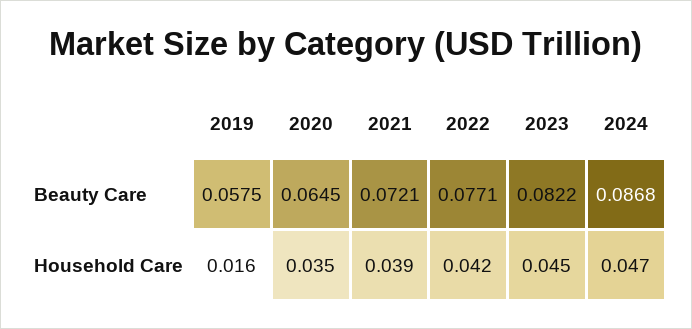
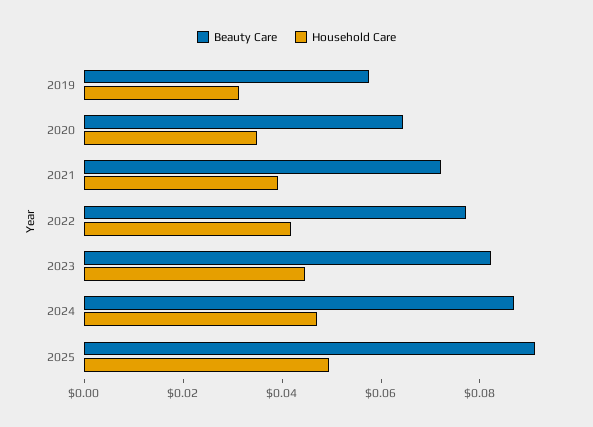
Household Care, 2019: 0.016 -> 0.03
Beauty Care, 2025: none -> 0.09
Household Care, 2025: none -> 0.05

